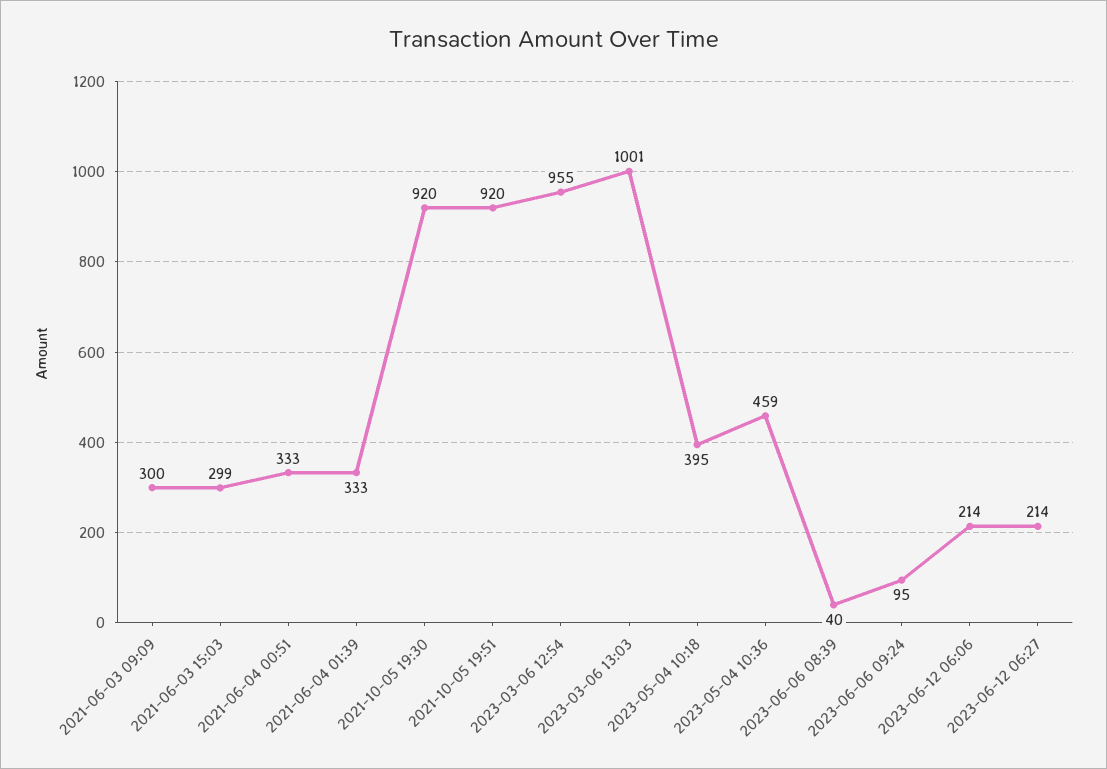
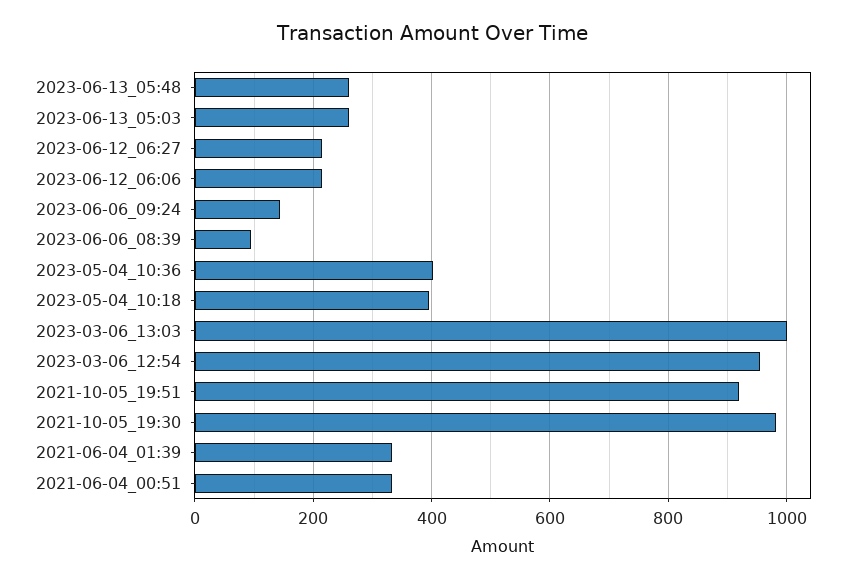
2021-06-03 09:09: 300 -> none
2021-06-03 15:03: 299 -> none
2021-10-05 19:30: 920 -> 980
2023-05-04 10:36: 459 -> 400
2023-06-06 08:39: 40 -> 100
2023-06-06 09:24: 95 -> 140
2023-06-13_05:48: none -> 260
2023-06-13_05:03: none -> 260

